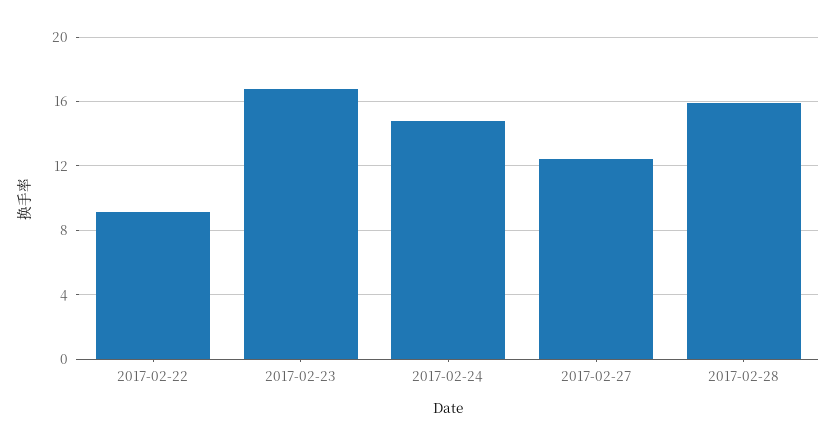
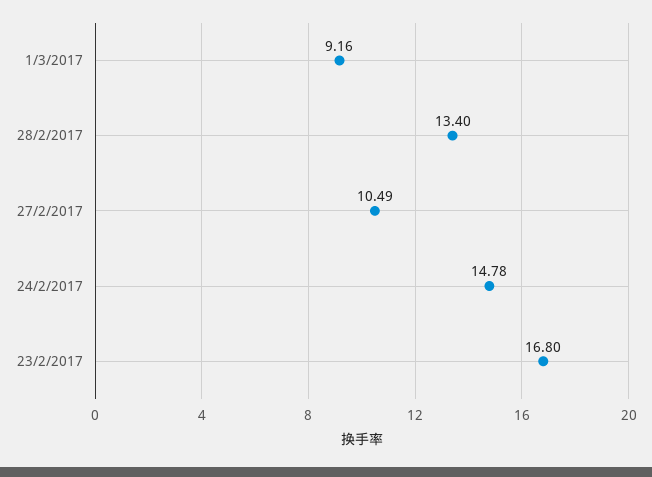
2017-02-22: 9 -> none
2017-02-27: 12.5 -> 10.49
2017-02-28: 16 -> 13.4
1/3/2017: none -> 9.16

